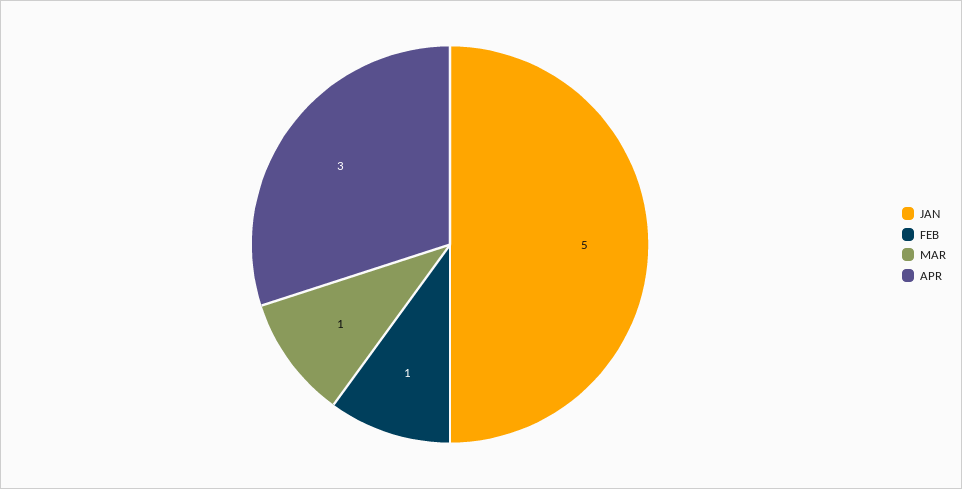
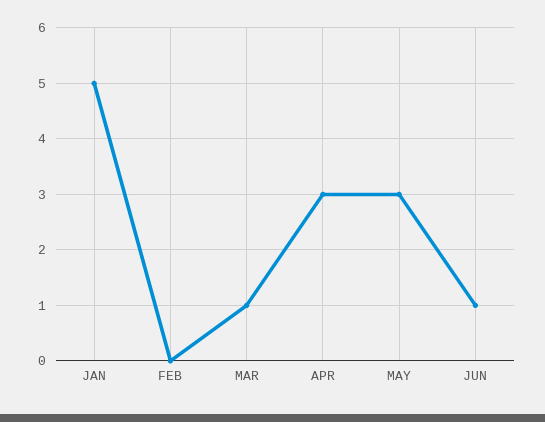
FEB: 1 -> 0
MAY: none -> 3
JUN: none -> 1

